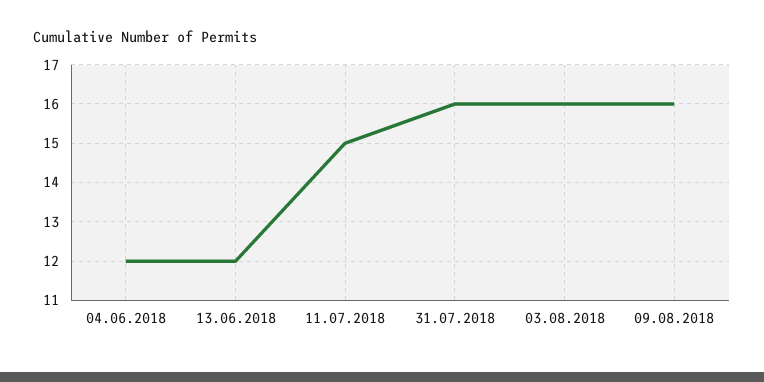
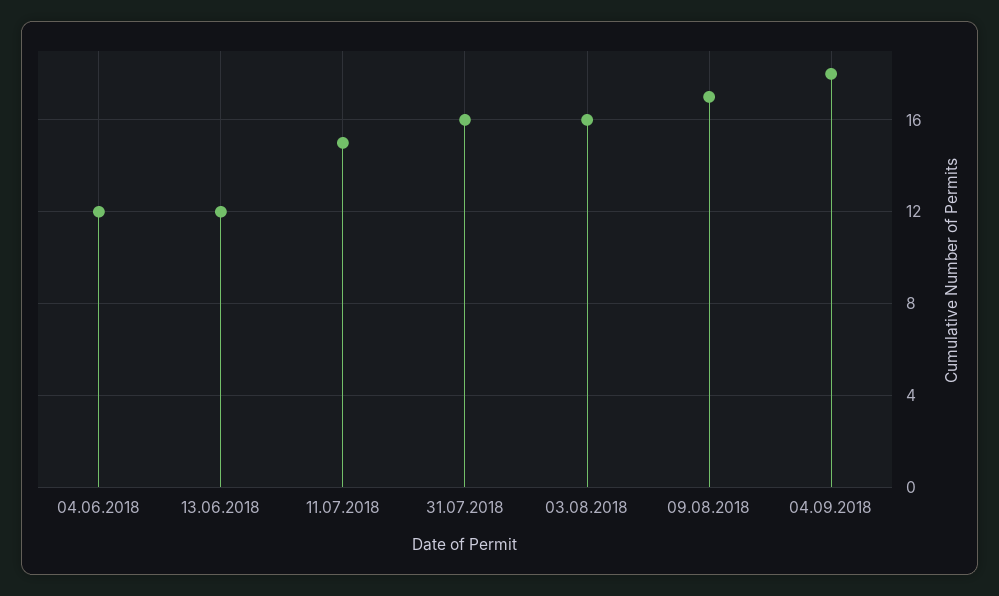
09.08.2018: 16 -> 17
04.09.2018: none -> 18

